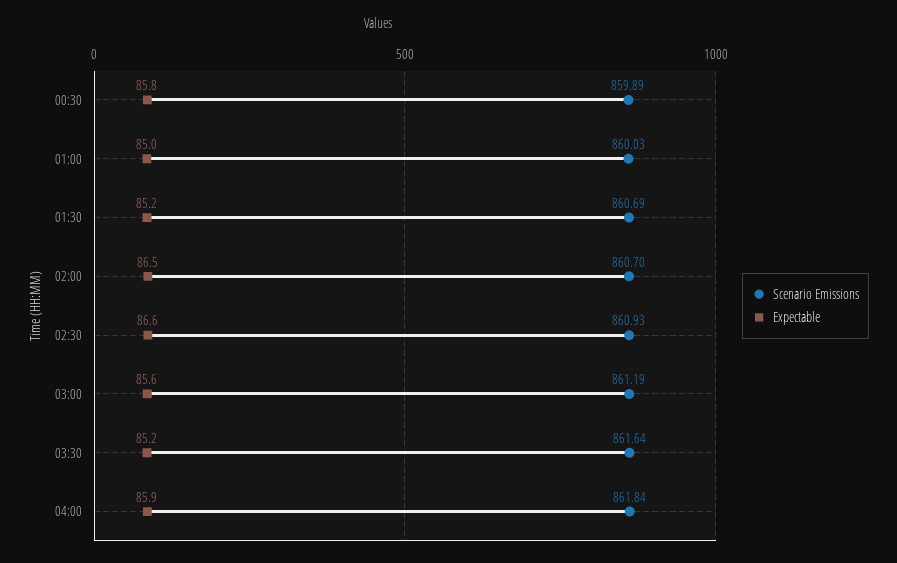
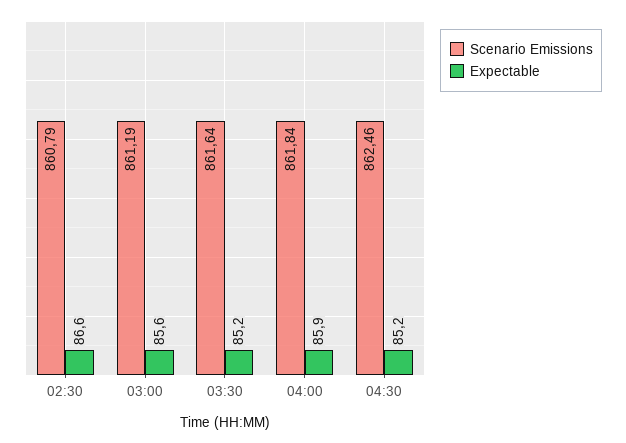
Scenario Emissions, 00:30: 859.89 -> none
Expectable, 00:30: 85.8 -> none
Scenario Emissions, 01:00: 860.03 -> none
Expectable, 01:00: 85 -> none
Scenario Emissions, 01:30: 860.69 -> none
Expectable, 01:30: 85.2 -> none
Scenario Emissions, 02:00: 860.7 -> none
Expectable, 02:00: 86.5 -> none
Scenario Emissions, 02:30: 860.93 -> 860.79
Scenario Emissions, 04:30: none -> 862.46
Expectable, 04:30: none -> 85.2

